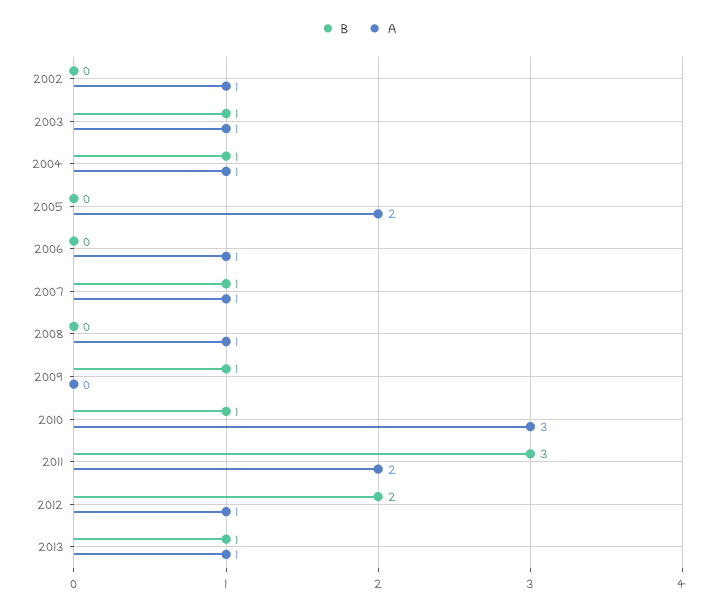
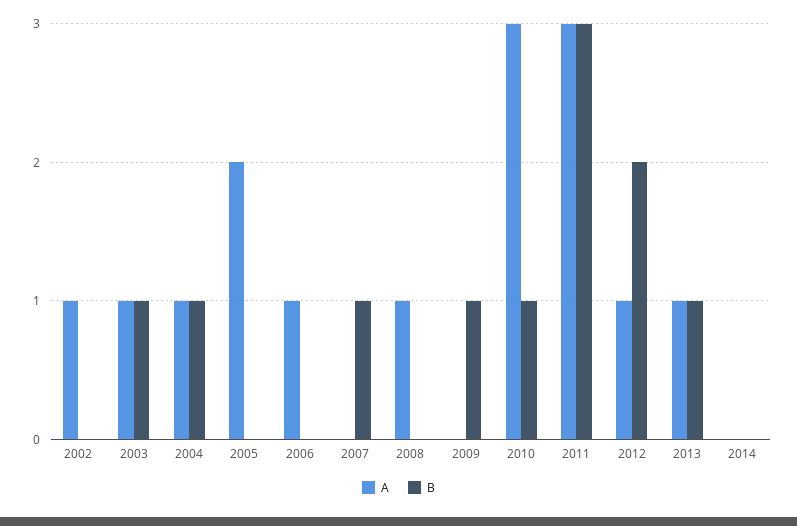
A, 2007: 1 -> 0
A, 2011: 2 -> 3
A, 2014: none -> 0
B, 2014: none -> 0

